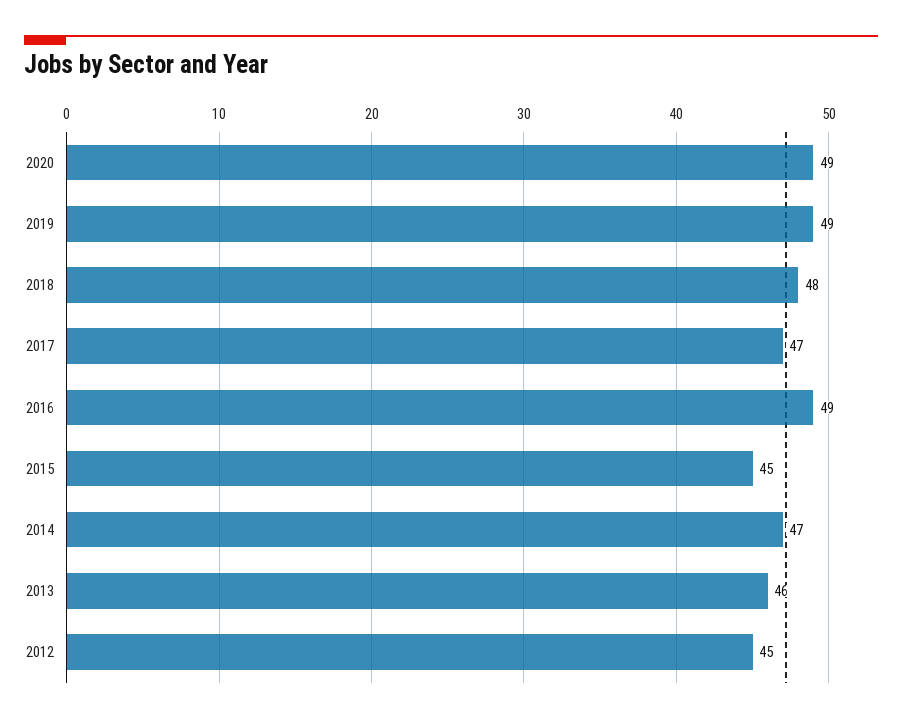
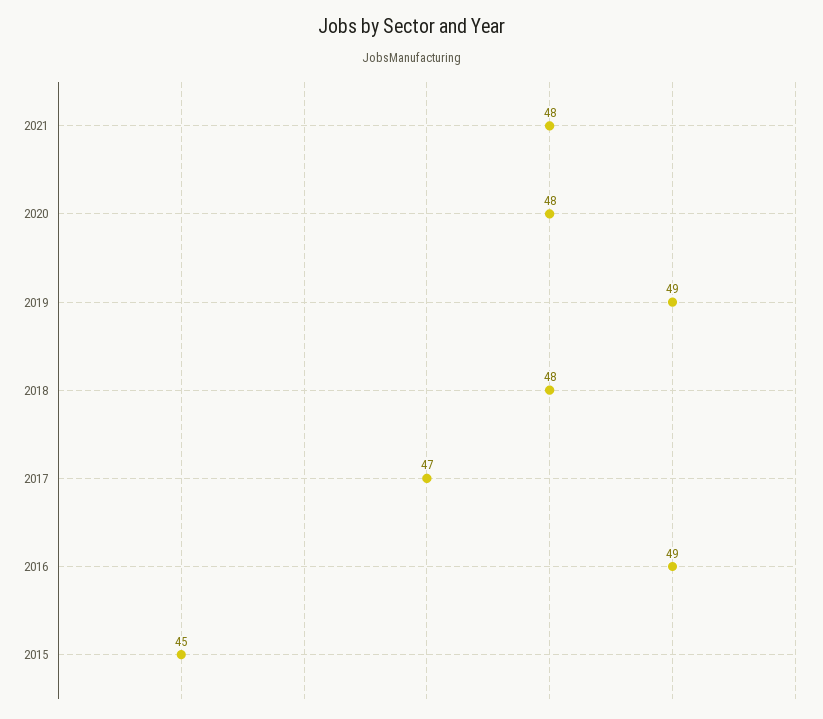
2020: 49 -> 48
2014: 47 -> none
2013: 46 -> none
2012: 45 -> none
2021: none -> 48

